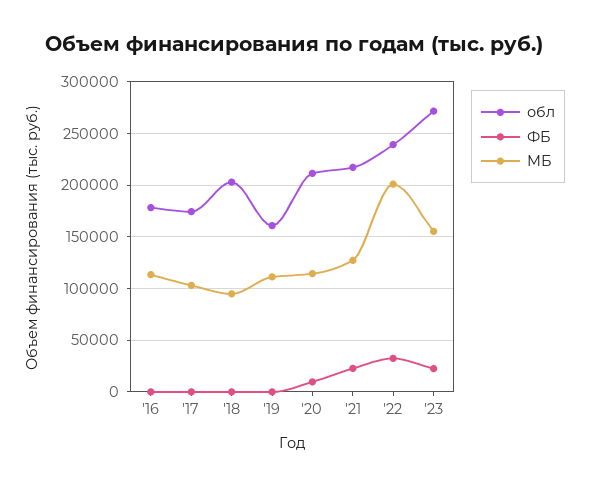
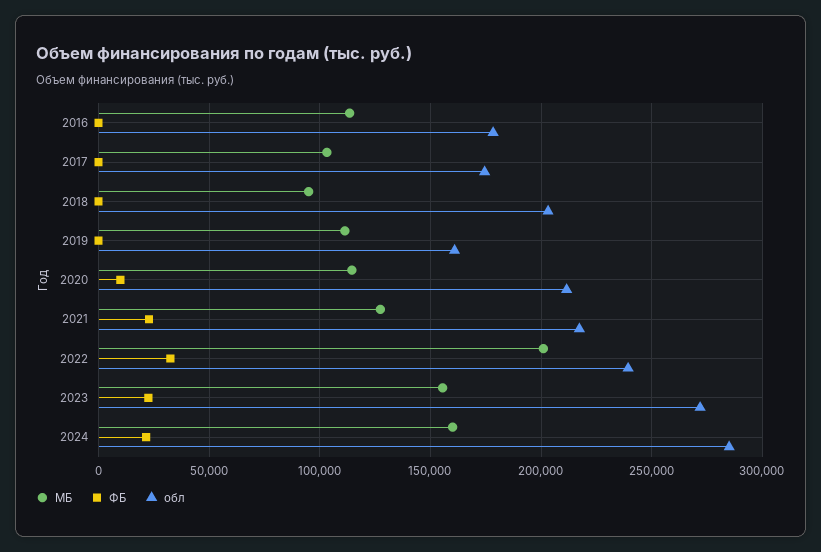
МБ, 2024: none -> 160000
ФБ, 2024: none -> 20000
обл, 2024: none -> 285000

